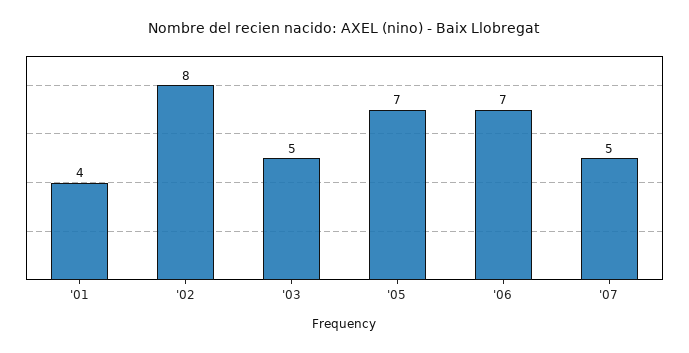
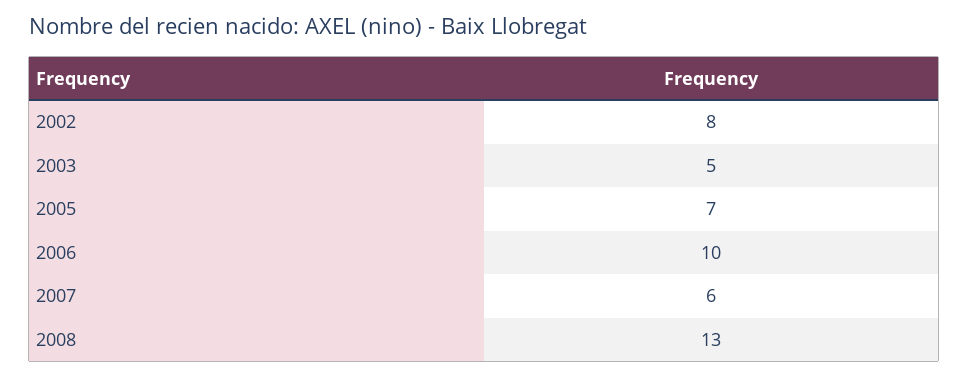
'01: 4 -> none
'06: 7 -> 10
'07: 5 -> 6
2008: none -> 13

